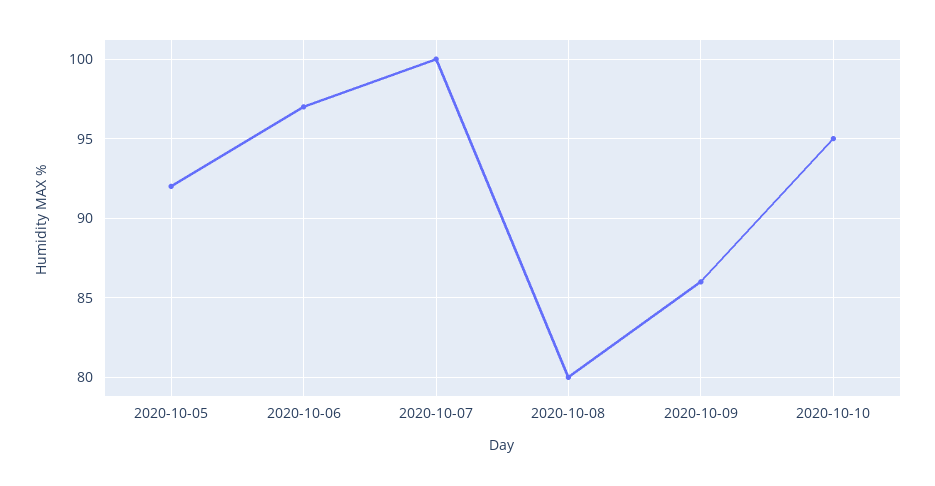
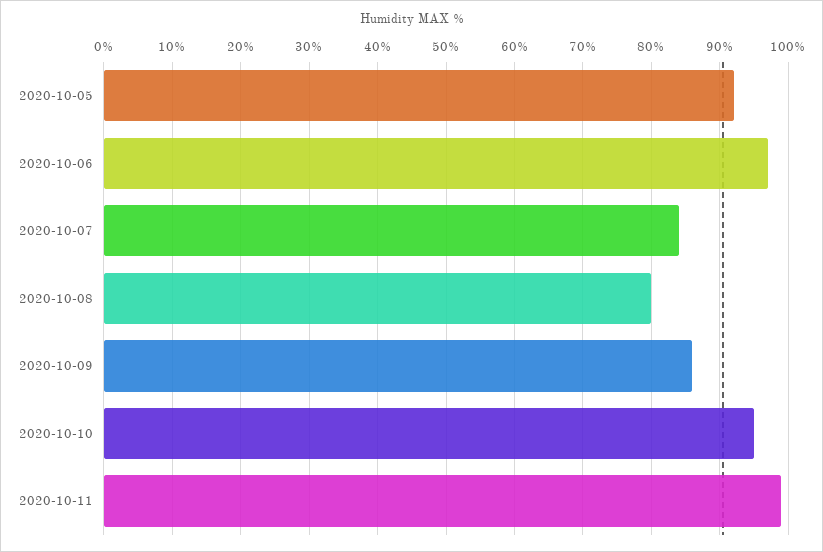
2020-10-07: 100 -> 84
2020-10-11: none -> 99

